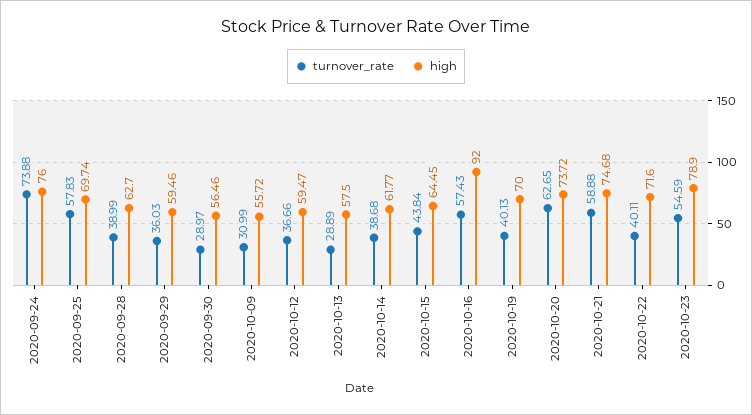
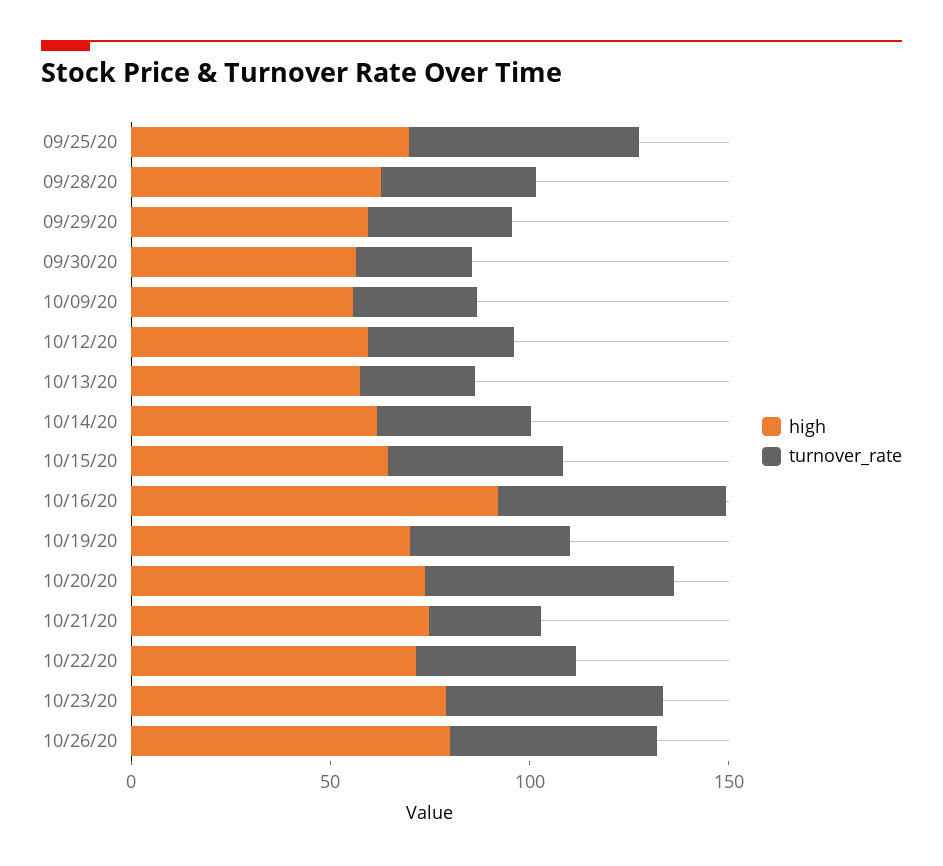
turnover_rate, 2020-09-24: 73.88 -> none
high, 2020-09-24: 76 -> none
turnover_rate, 2020-10-21: 58.88 -> 30
high, 10/26/20: none -> 80
turnover_rate, 10/26/20: none -> 50

